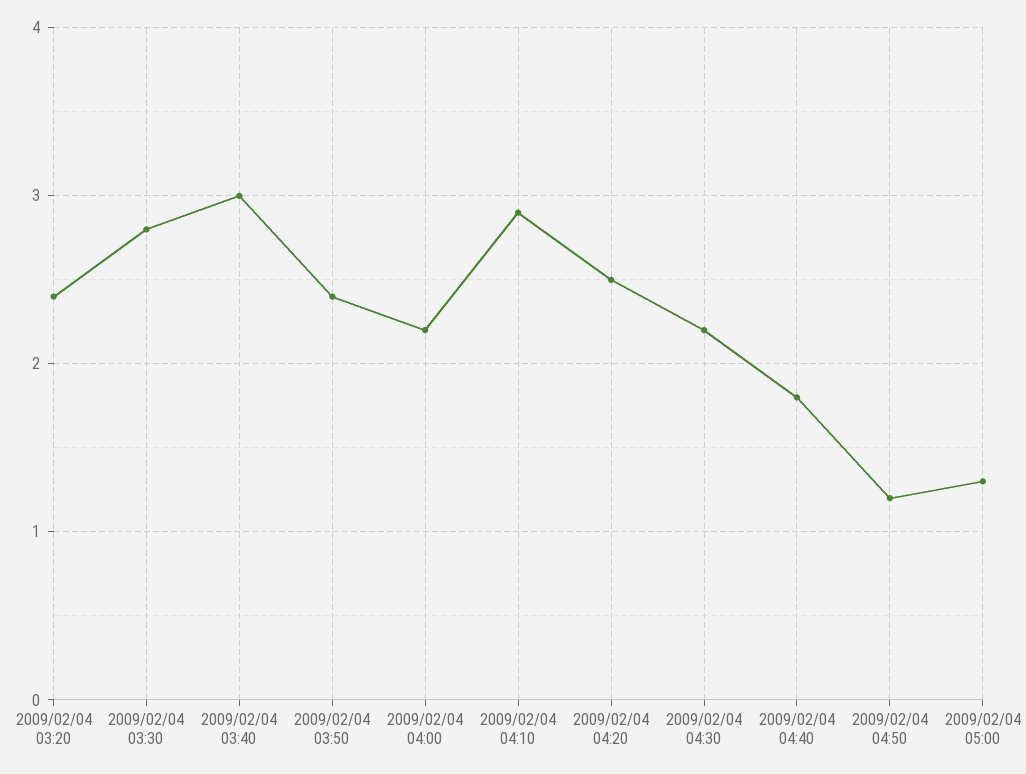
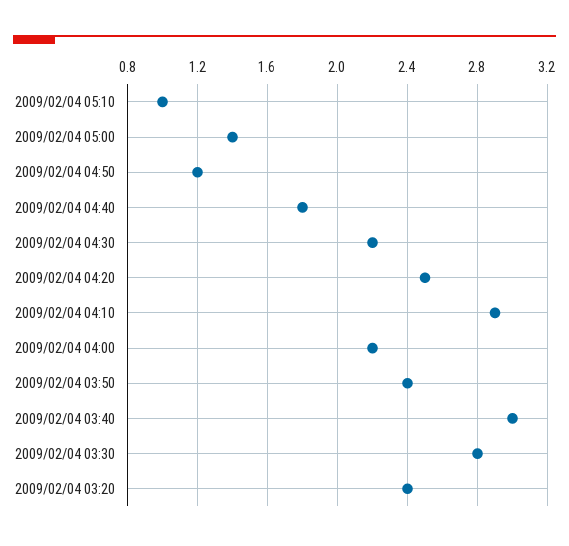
2009/02/04 05:00: 1.3 -> 1.4
2009/02/04 05:10: none -> 1

